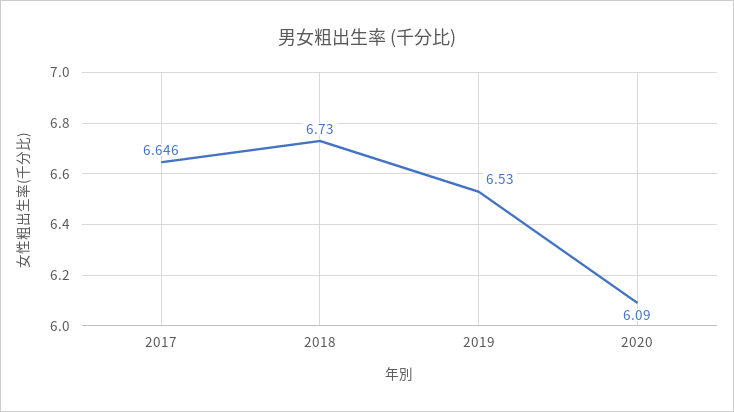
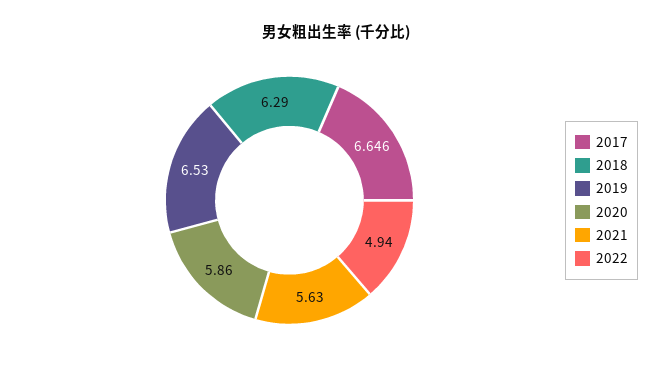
2018: 6.73 -> 6.29
2020: 6.09 -> 5.86
2021: none -> 5.63
2022: none -> 4.94

